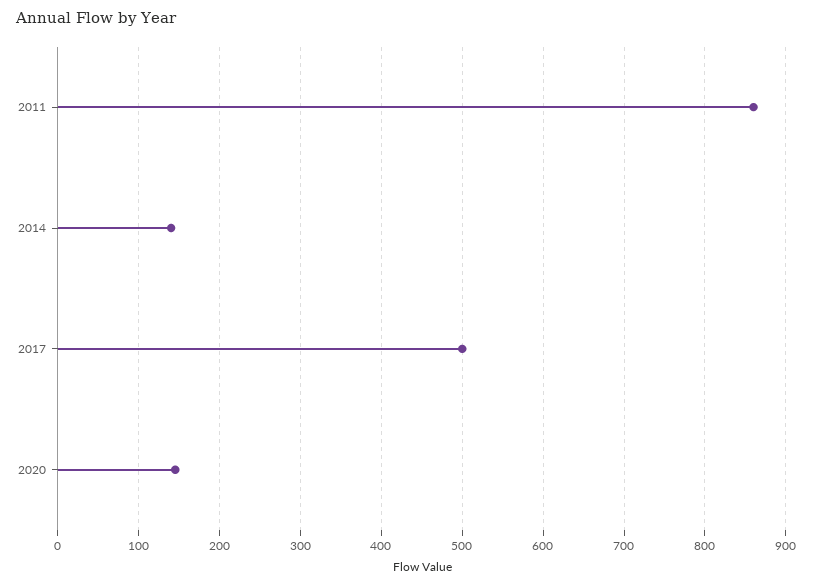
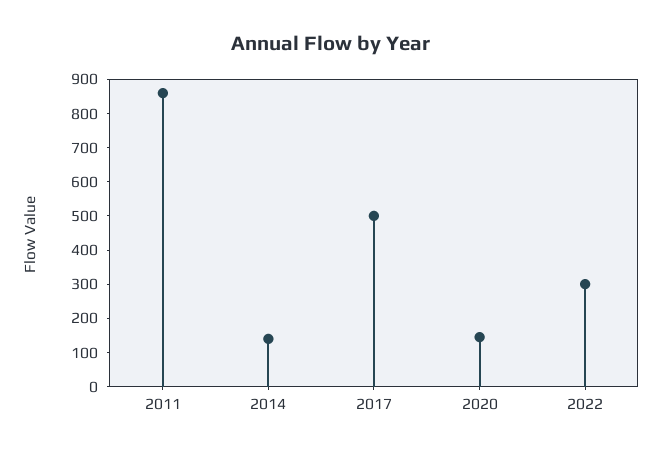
2022: none -> 300

